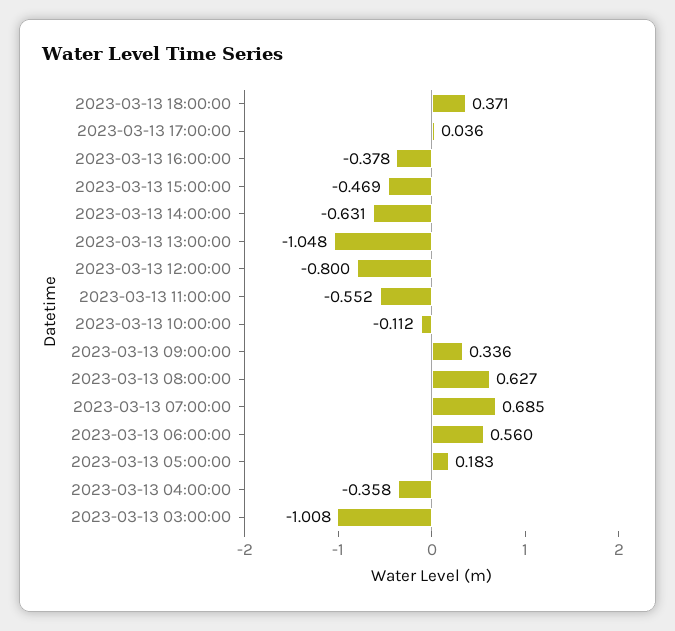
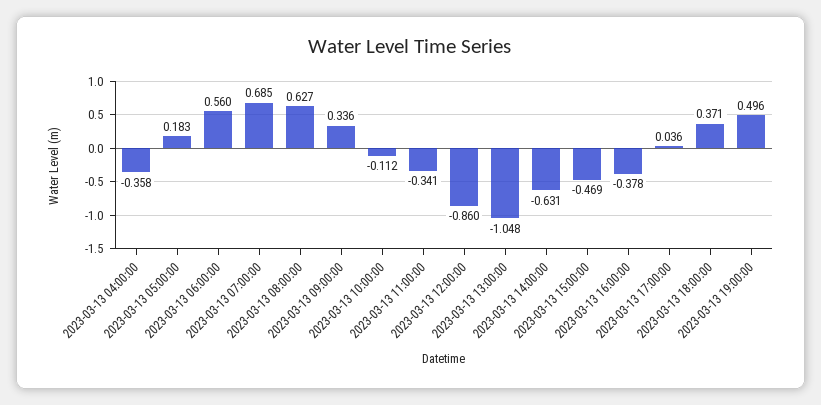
2023-03-13 12:00:00: -0.8 -> -0.86
2023-03-13 11:00:00: -0.552 -> -0.341
2023-03-13 03:00:00: -1.008 -> none
2023-03-13 19:00:00: none -> 0.496

